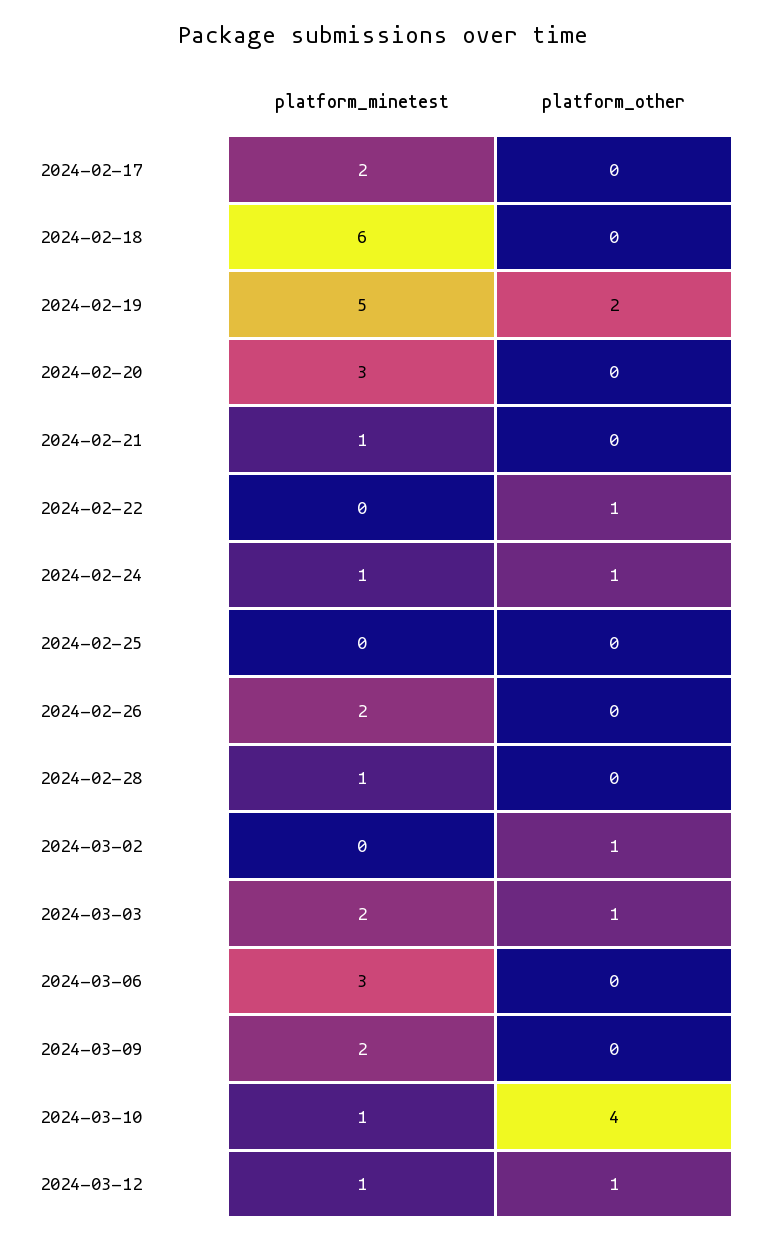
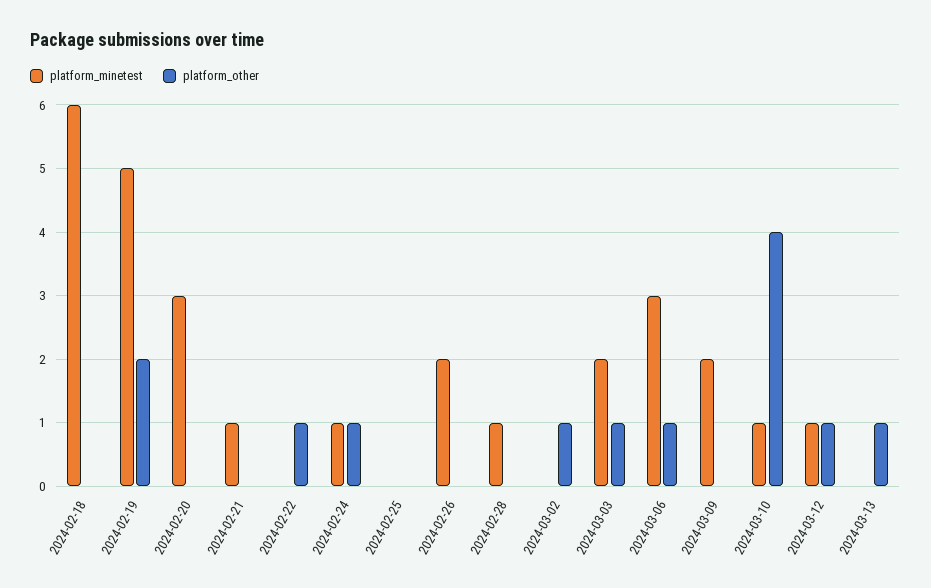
platform_minetest, 2024-02-17: 2 -> none
platform_other, 2024-02-17: 0 -> none
platform_other, 2024-03-06: 0 -> 1
platform_minetest, 2024-03-13: none -> 0
platform_other, 2024-03-13: none -> 1

